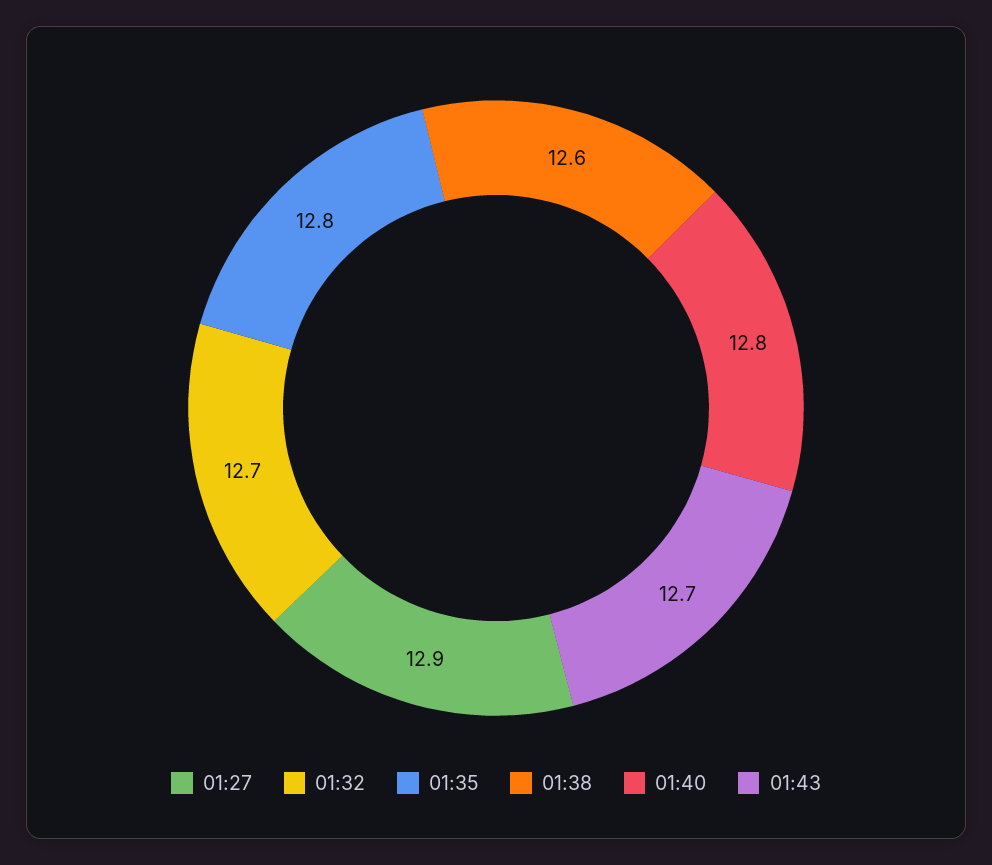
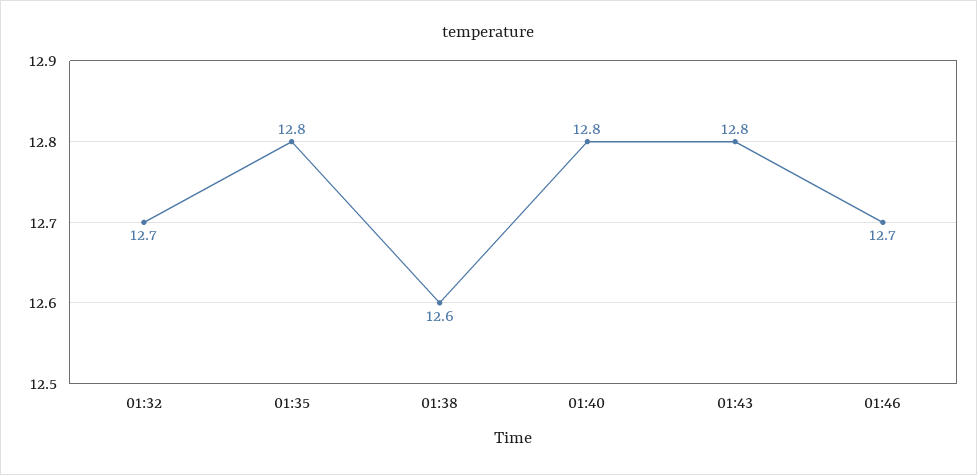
01:27: 12.9 -> none
01:43: 12.7 -> 12.8
01:46: none -> 12.7

